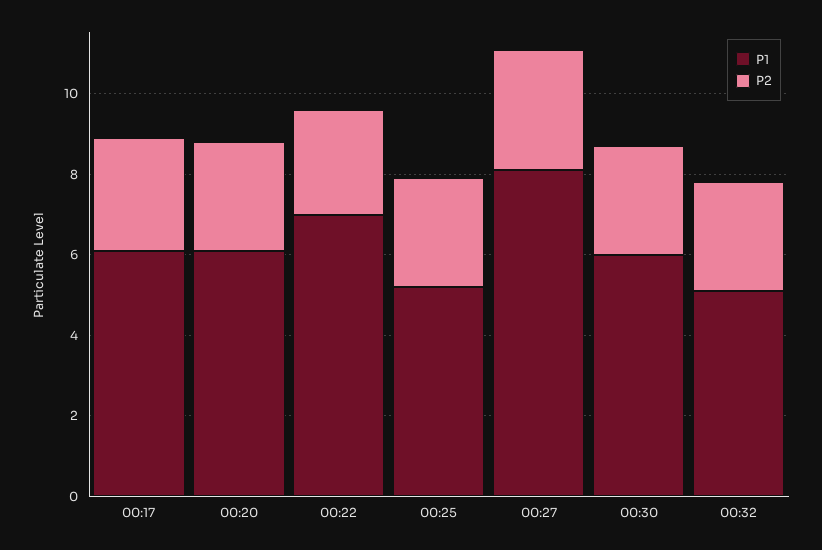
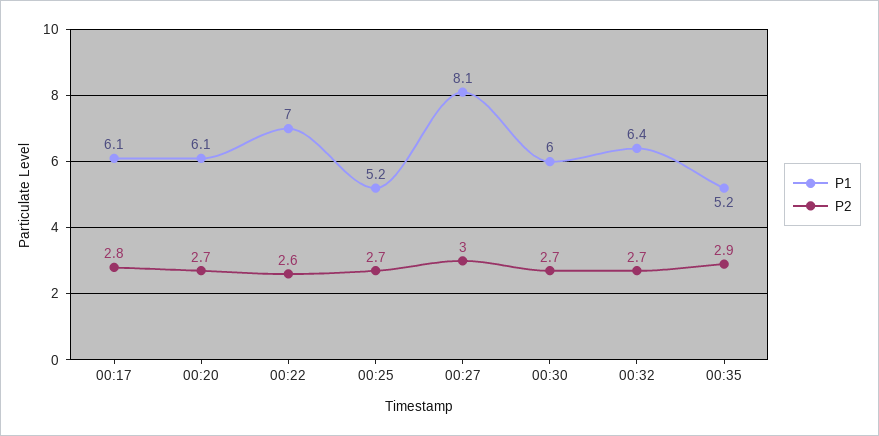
P1, 00:32: 5 -> 6.4
P1, 00:35: none -> 5.2
P2, 00:35: none -> 2.9

